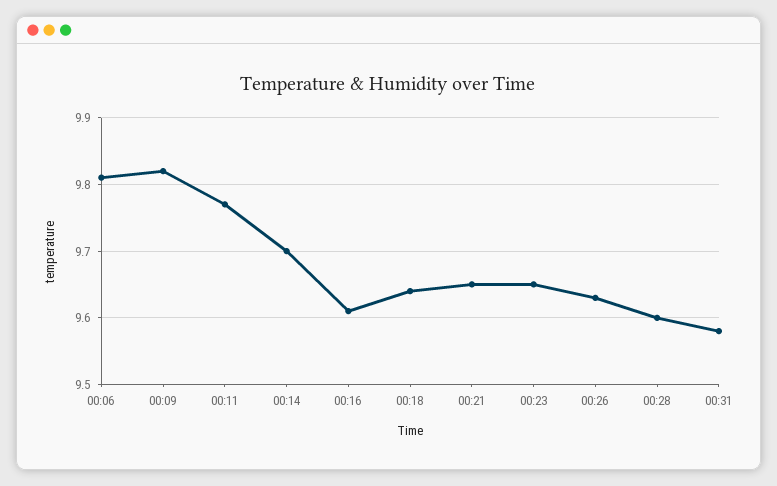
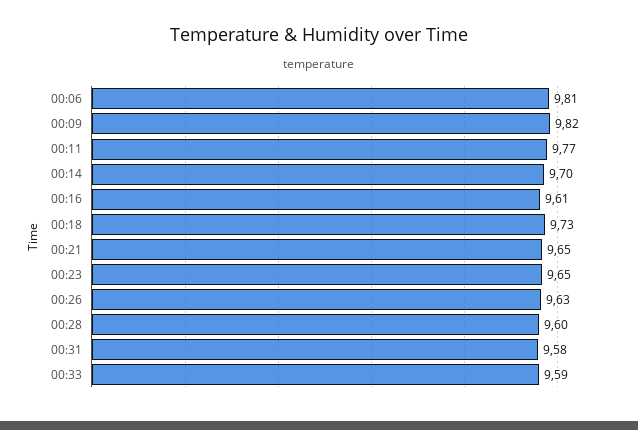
00:18: 9.64 -> 9.73
00:33: none -> 9.59

